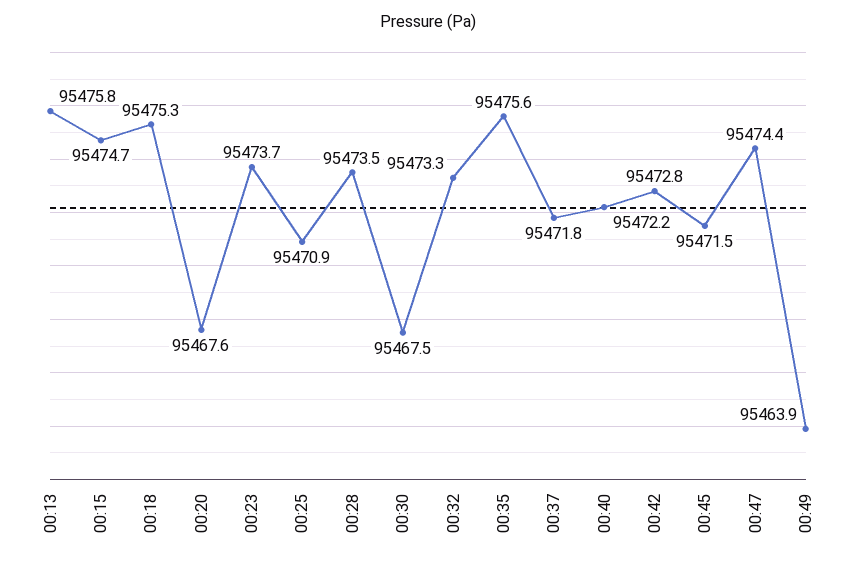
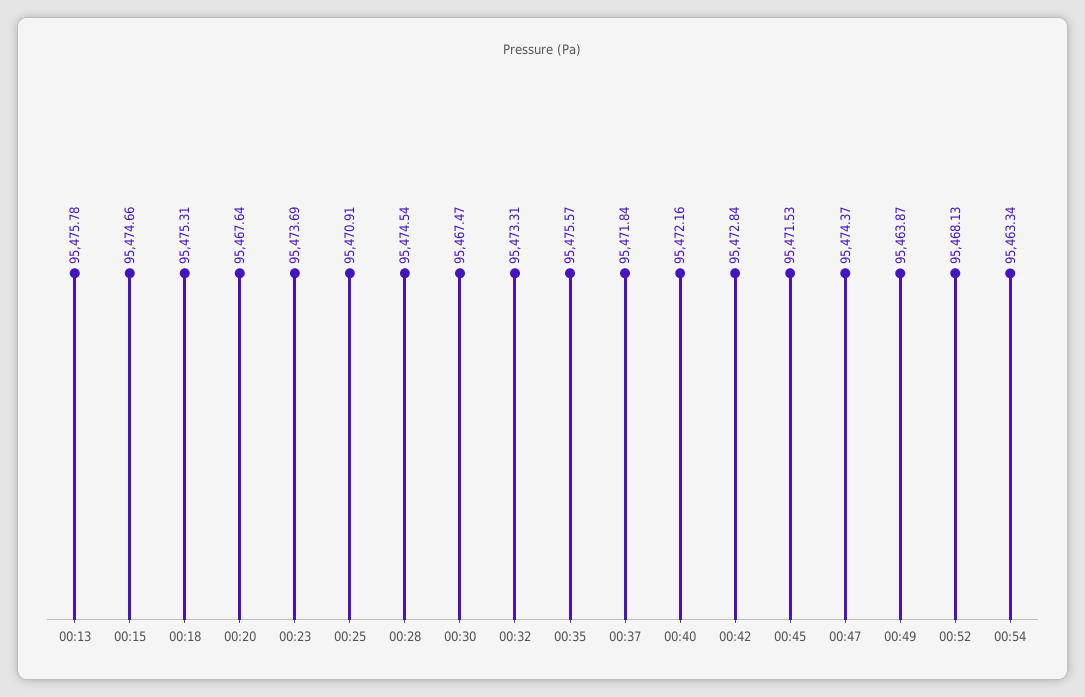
00:28: 95473.5 -> 95474.54
00:52: none -> 95468.13
00:54: none -> 95463.34

